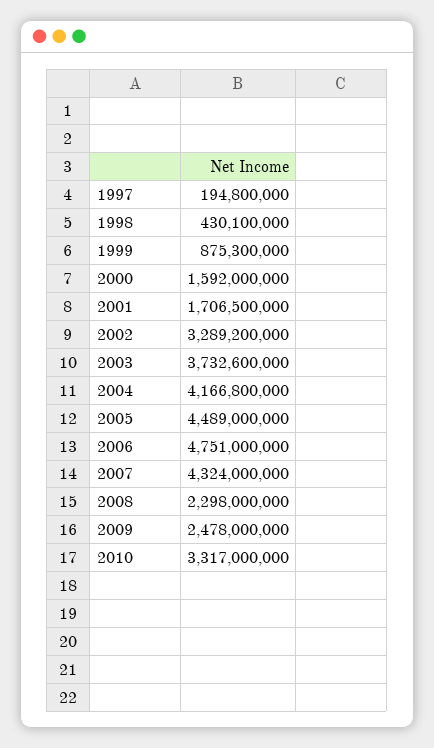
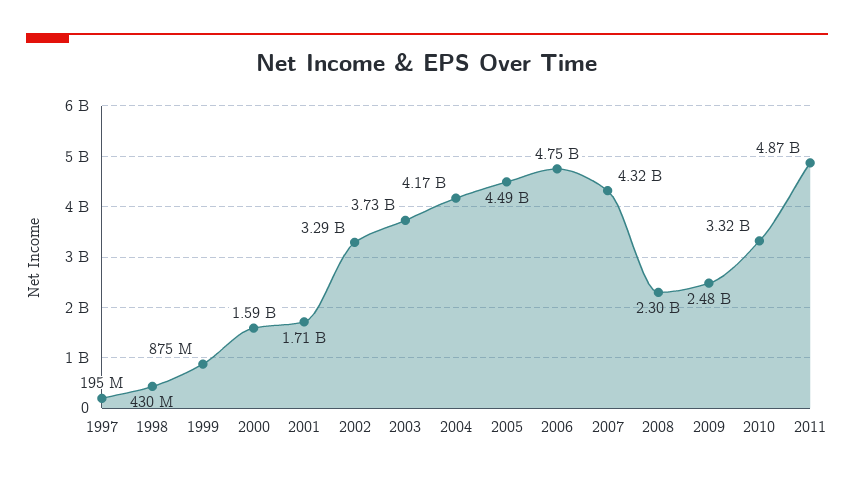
2011: none -> 4870000000

